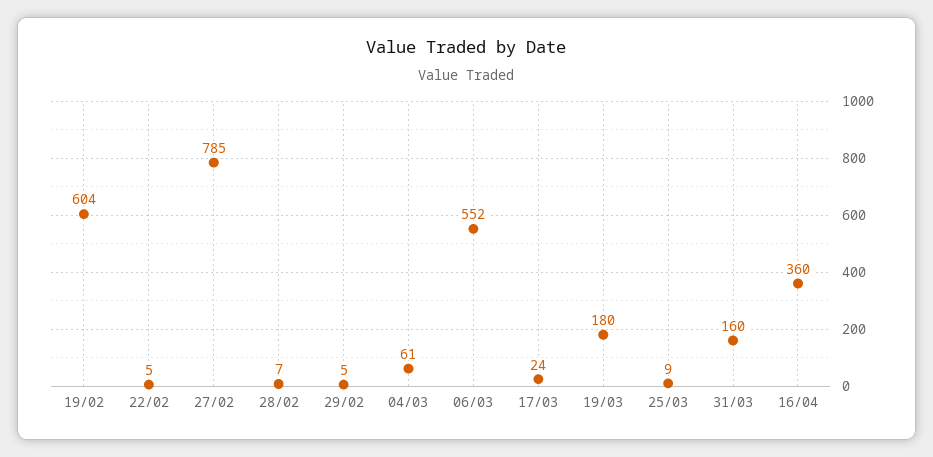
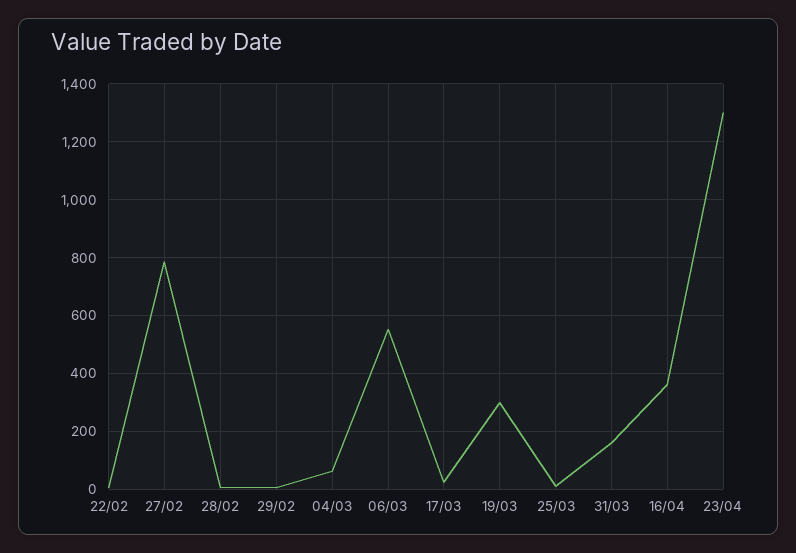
19/02: 604 -> none
19/03: 180 -> 300
23/04: none -> 1300

